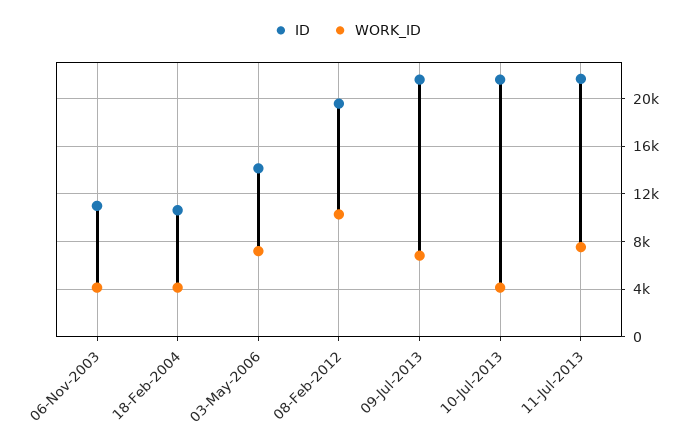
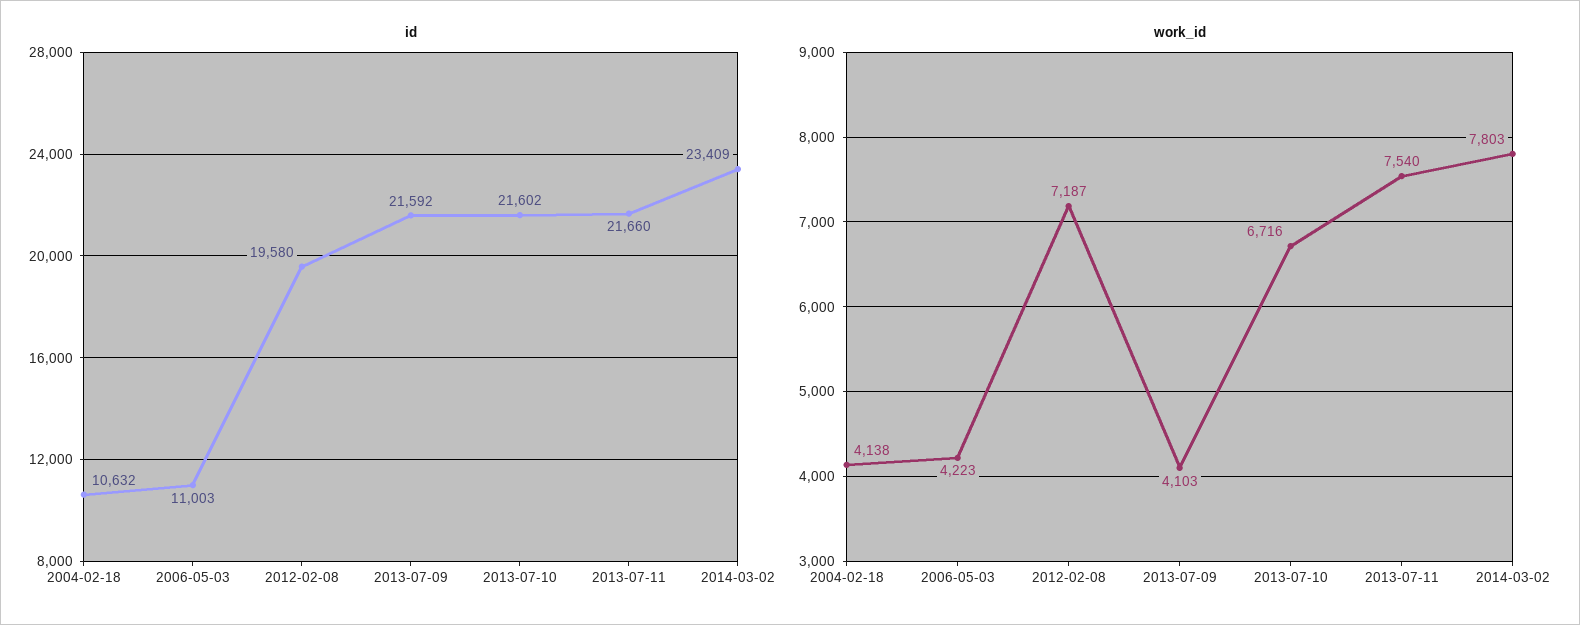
ID, 06-Nov-2003: 11000 -> none
WORK_ID, 06-Nov-2003: 4000 -> none
ID, 03-May-2006: 14000 -> 11003
WORK_ID, 03-May-2006: 7000 -> 4223
WORK_ID, 08-Feb-2012: 10000 -> 7187
WORK_ID, 09-Jul-2013: 7000 -> 4103
WORK_ID, 10-Jul-2013: 4000 -> 6716
ID, 2014-03-02: none -> 23409
WORK_ID, 2014-03-02: none -> 7803

